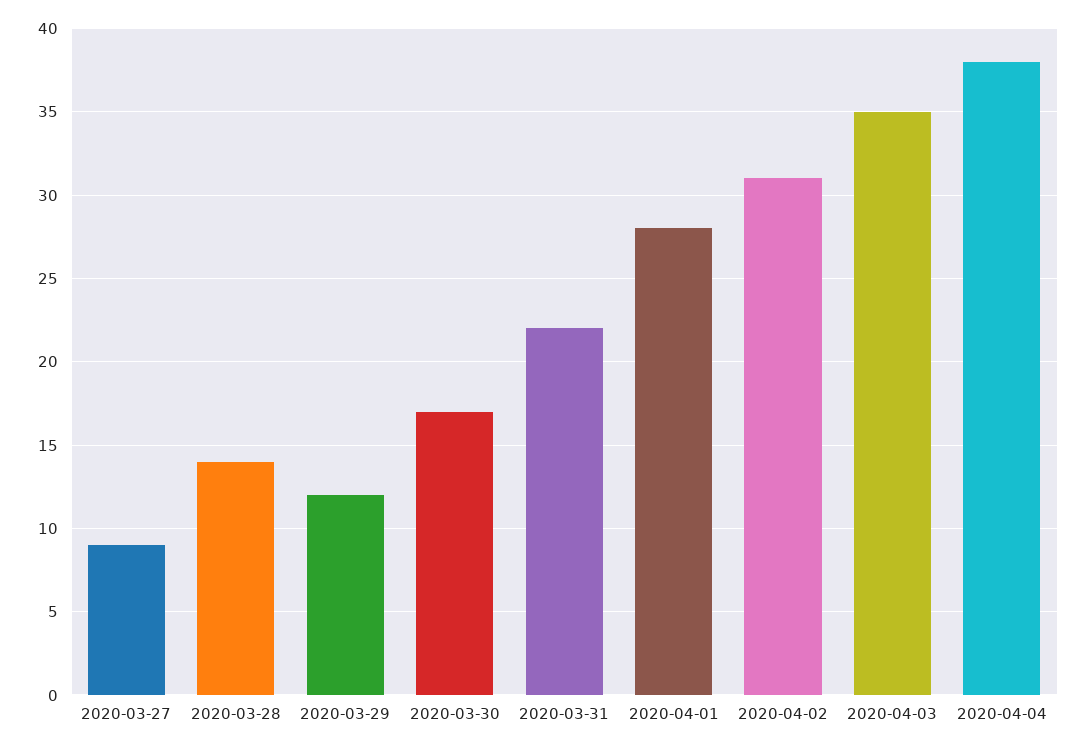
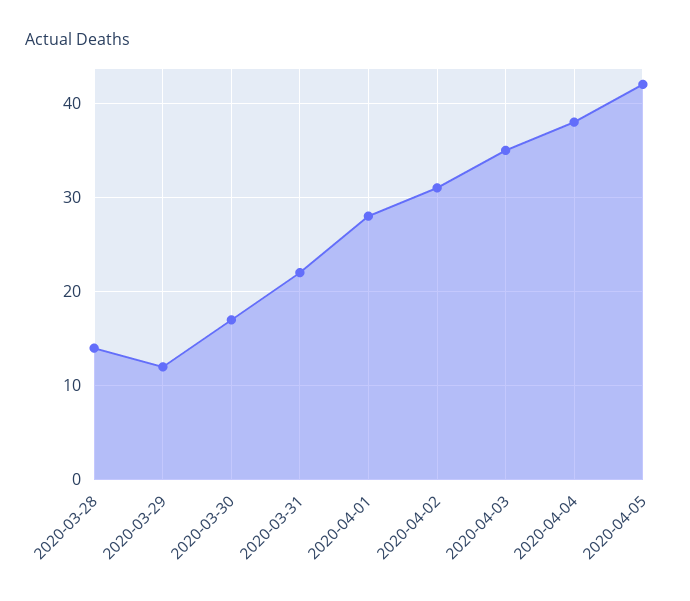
2020-03-27: 9 -> none
2020-04-05: none -> 42

